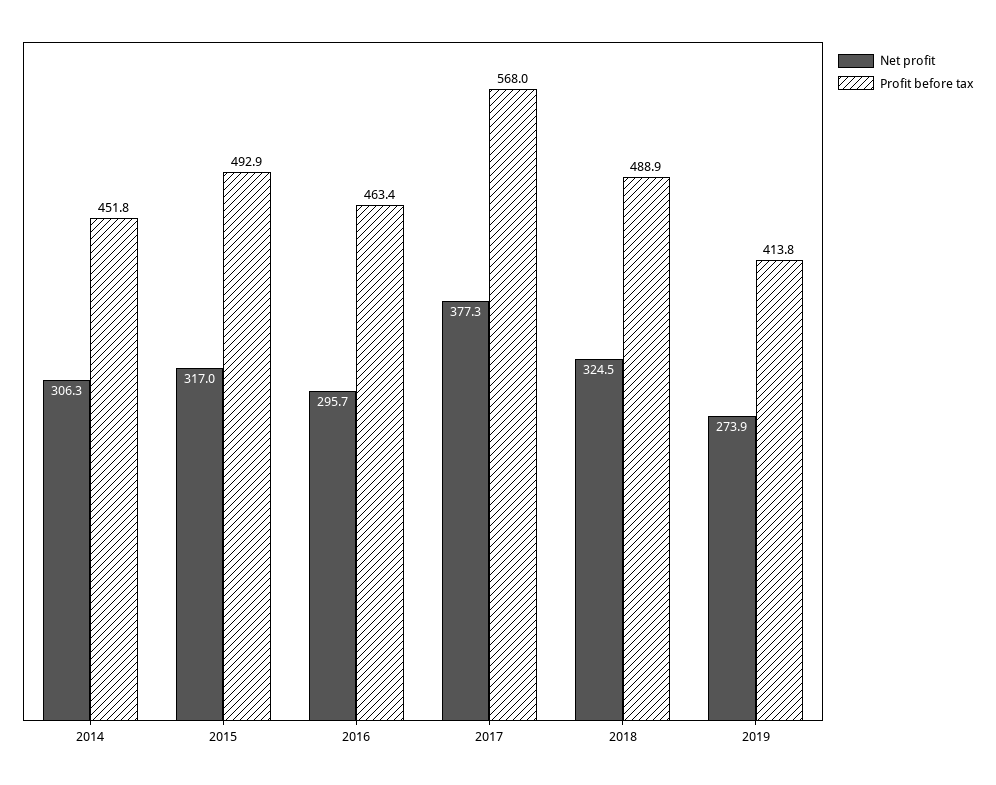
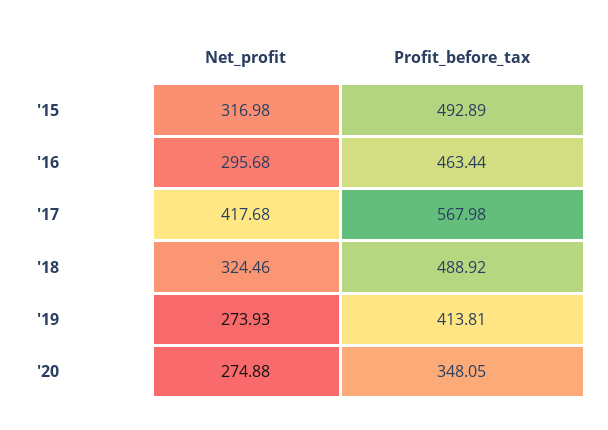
Net profit, 2014: 306.3 -> none
Profit before tax, 2014: 451.8 -> none
Net profit, 2017: 377.3 -> 417.68
Net profit, '20: none -> 274.88
Profit before tax, '20: none -> 348.05

